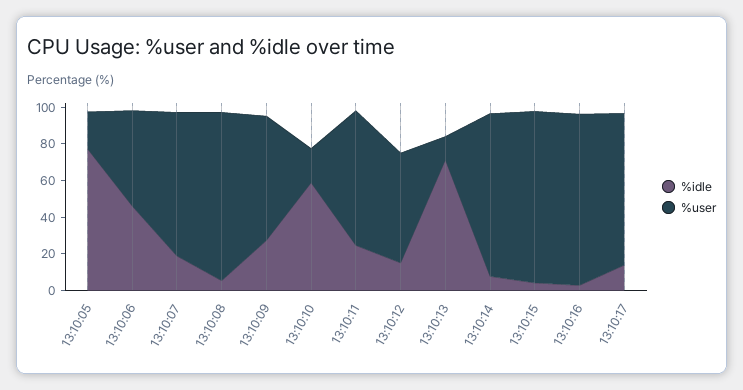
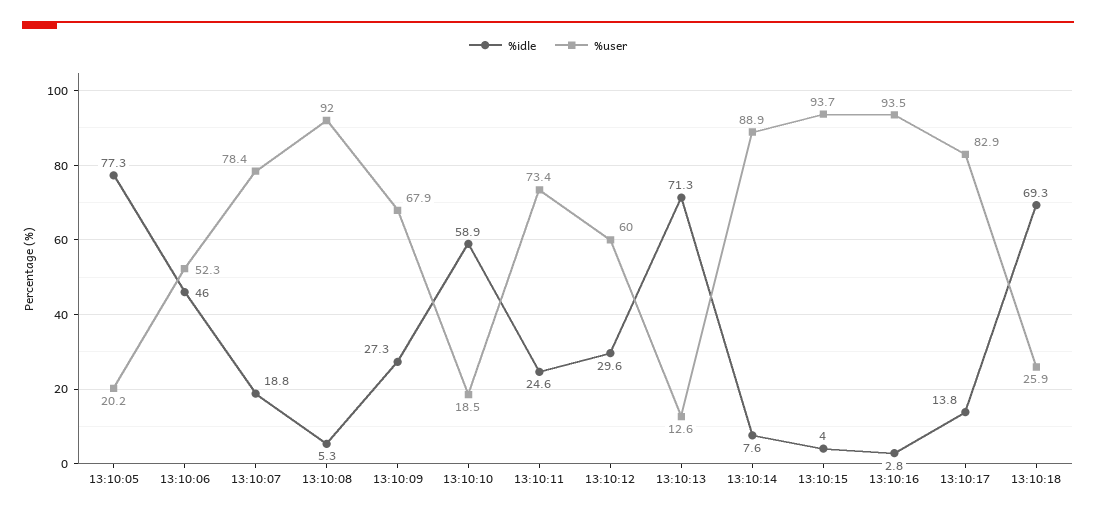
%idle, 13:10:12: 15 -> 29.6
%idle, 13:10:18: none -> 69.3
%user, 13:10:18: none -> 25.9

